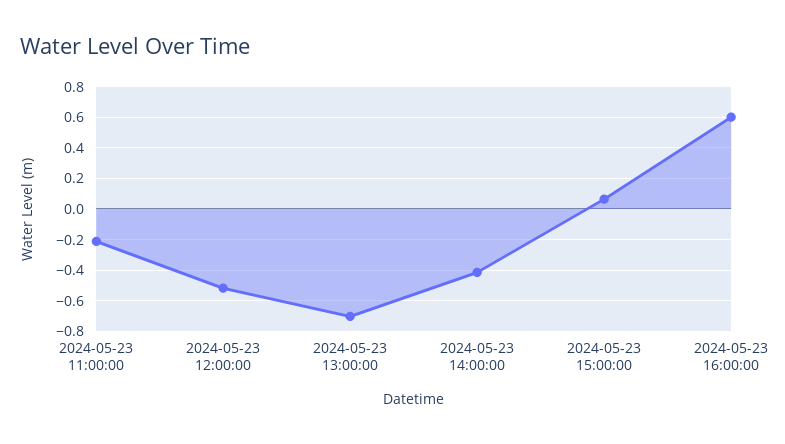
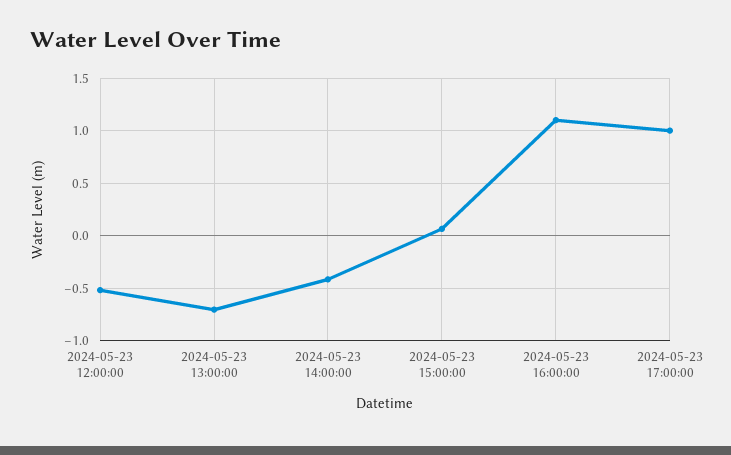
2024-05-23 11:00:00: -0.2 -> none
2024-05-23 16:00:00: 0.6 -> 1.1
2024-05-23 17:00:00: none -> 1

